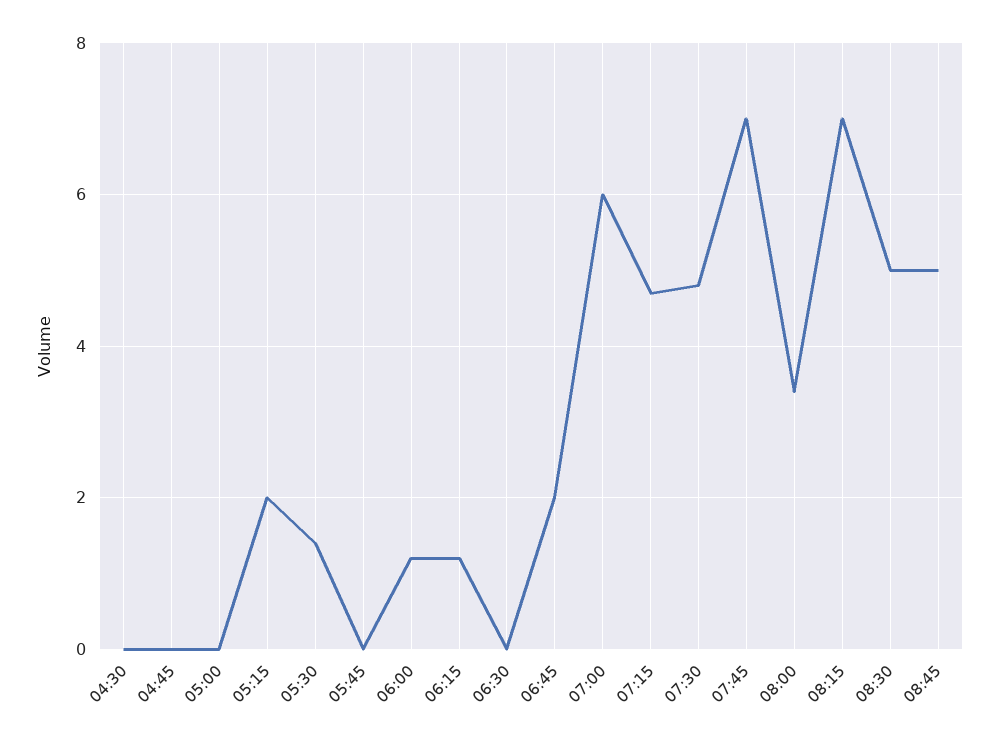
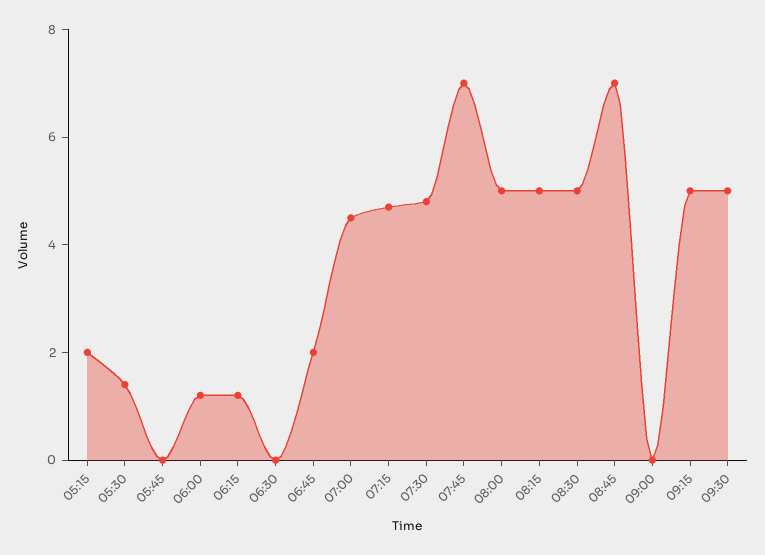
04:30: 0 -> none
04:45: 0 -> none
05:00: 0 -> none
07:00: 6 -> 4.5
08:00: 3.5 -> 5
08:15: 7 -> 5
08:45: 5 -> 7
09:00: none -> 0
09:15: none -> 5
09:30: none -> 5

